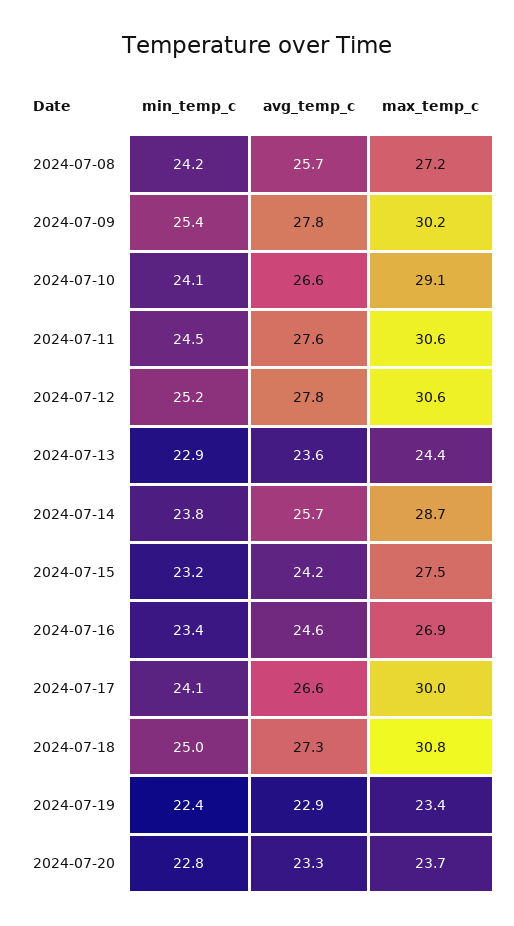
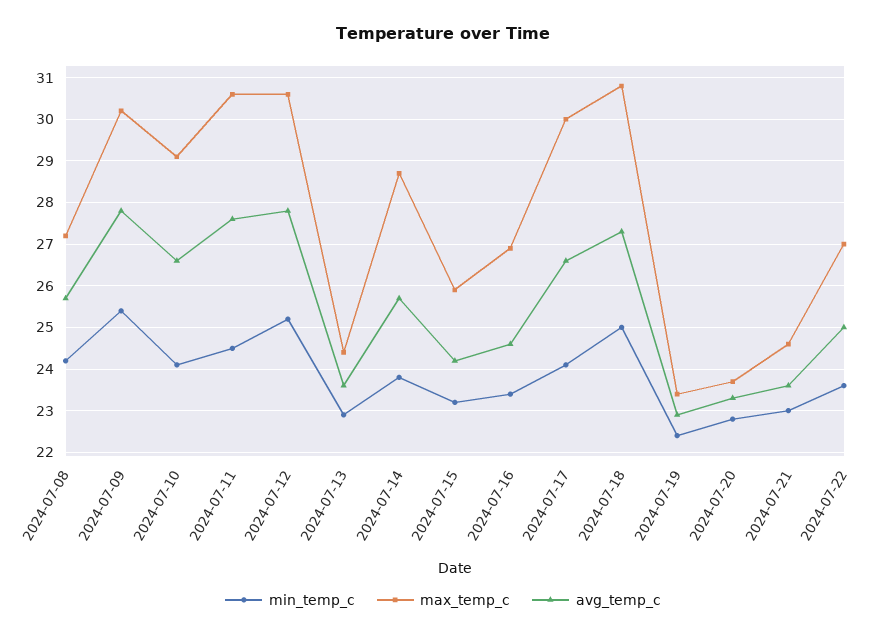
max_temp_c, 2024-07-15: 27.5 -> 26
min_temp_c, 2024-07-21: none -> 23
max_temp_c, 2024-07-21: none -> 24.5
avg_temp_c, 2024-07-21: none -> 23.5
min_temp_c, 2024-07-22: none -> 23.5
max_temp_c, 2024-07-22: none -> 27
avg_temp_c, 2024-07-22: none -> 25

